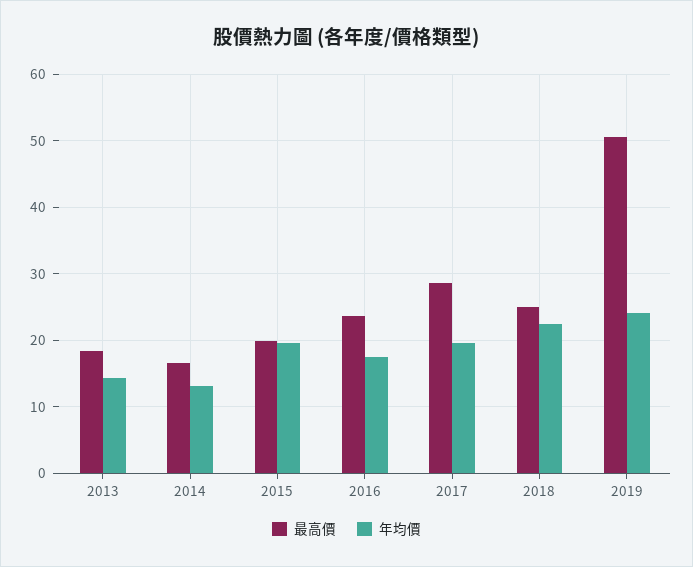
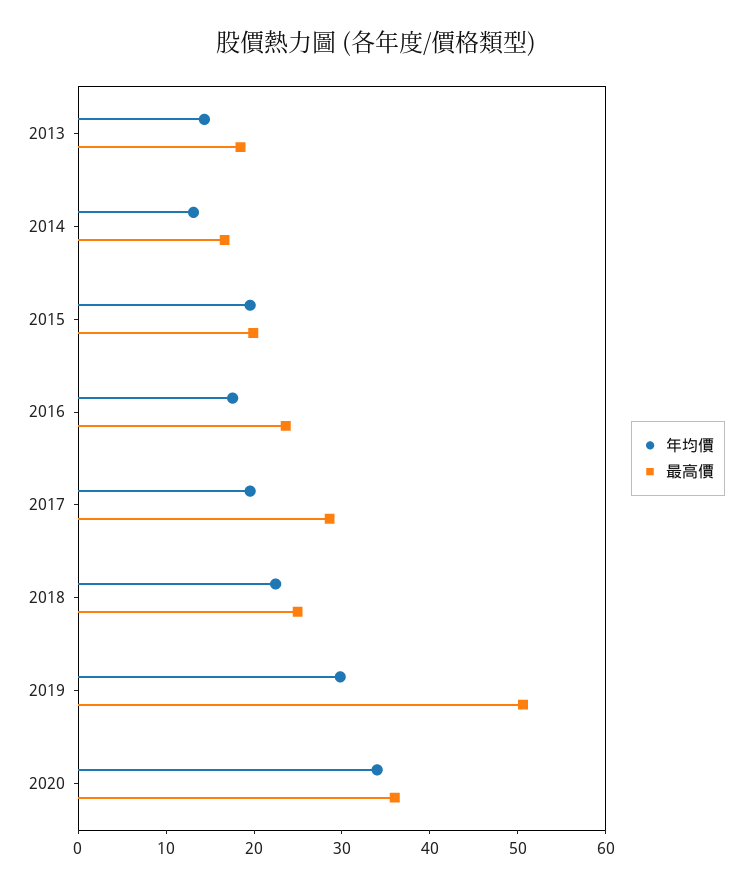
年均價, 2019: 24 -> 30
年均價, 2020: none -> 34
最高價, 2020: none -> 36

